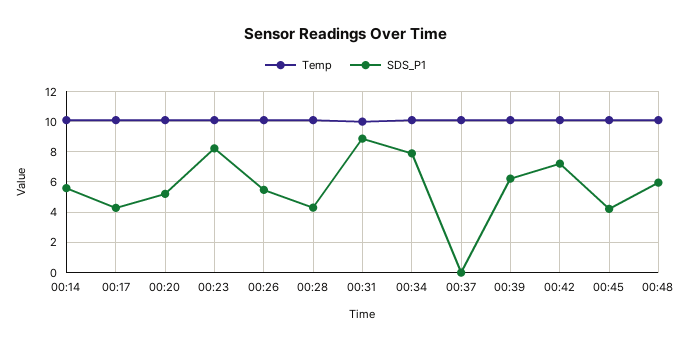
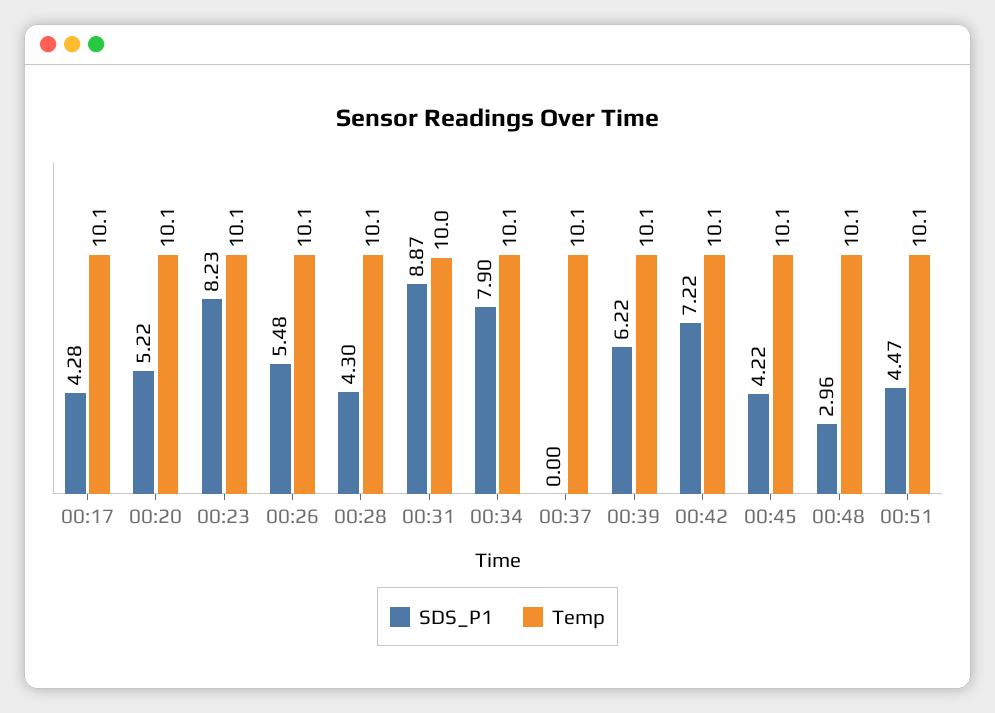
Temp, 00:14: 10 -> none
SDS_P1, 00:14: 5.5 -> none
SDS_P1, 00:48: 6 -> 2.96
SDS_P1, 00:51: none -> 4.47
Temp, 00:51: none -> 10.1

